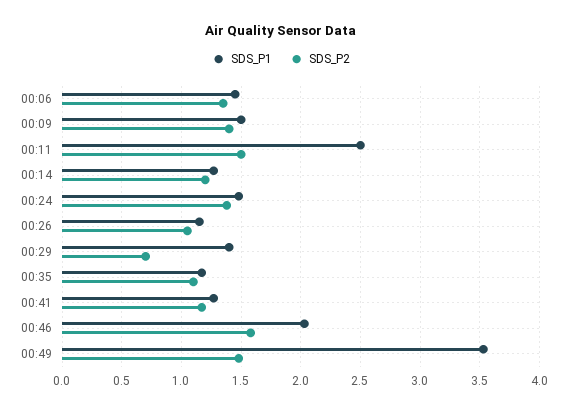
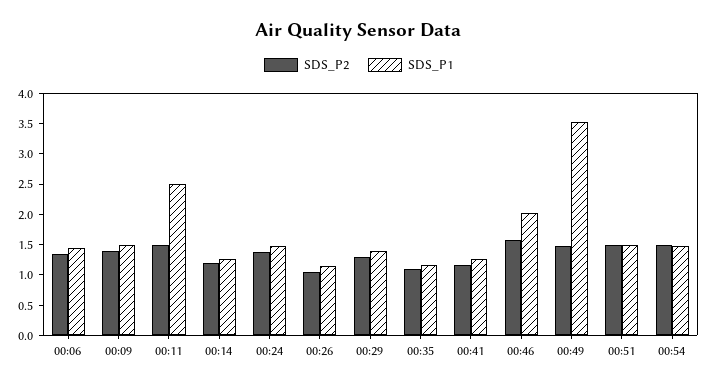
SDS_P2, 00:29: 0.7 -> 1.25
SDS_P2, 00:51: none -> 1.5
SDS_P1, 00:51: none -> 1.5
SDS_P2, 00:54: none -> 1.5
SDS_P1, 00:54: none -> 1.5

